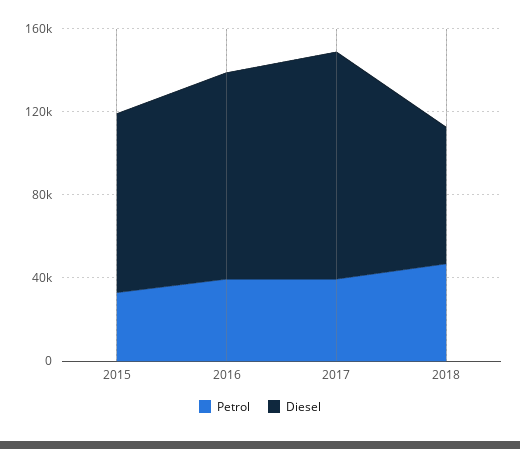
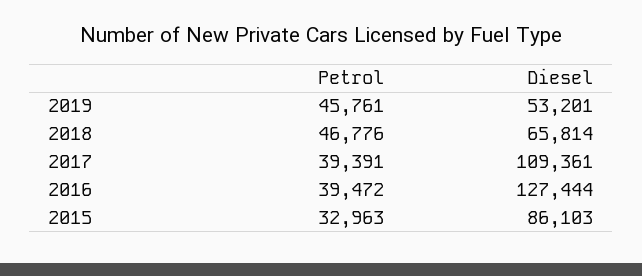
Diesel, 2016: 100000 -> 127444
Petrol, 2019: none -> 45761
Diesel, 2019: none -> 53201

